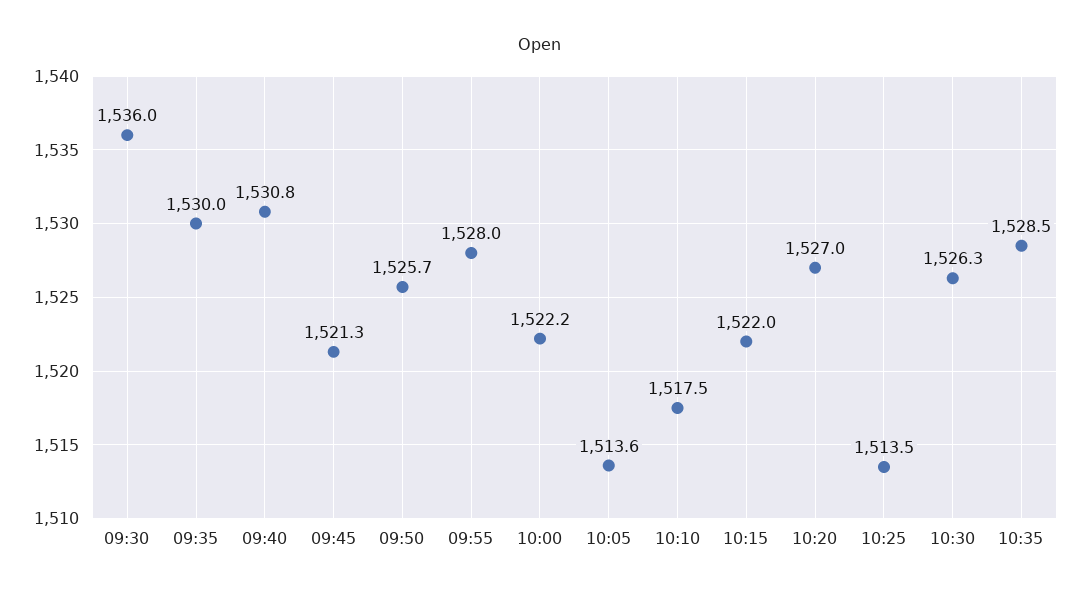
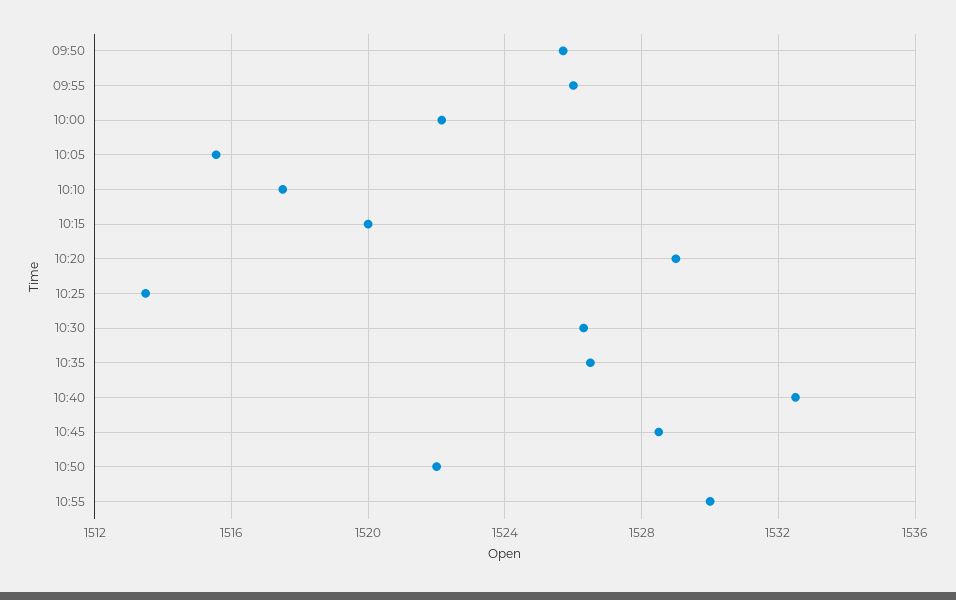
09:30: 1536 -> none
09:35: 1530 -> none
09:40: 1530.8 -> none
09:45: 1521.3 -> none
09:55: 1528 -> 1526
10:05: 1513.6 -> 1515.5
10:15: 1522 -> 1520
10:20: 1527 -> 1529
10:35: 1528.5 -> 1526.5
10:40: none -> 1532.5
10:45: none -> 1528.5
10:50: none -> 1522
10:55: none -> 1530

